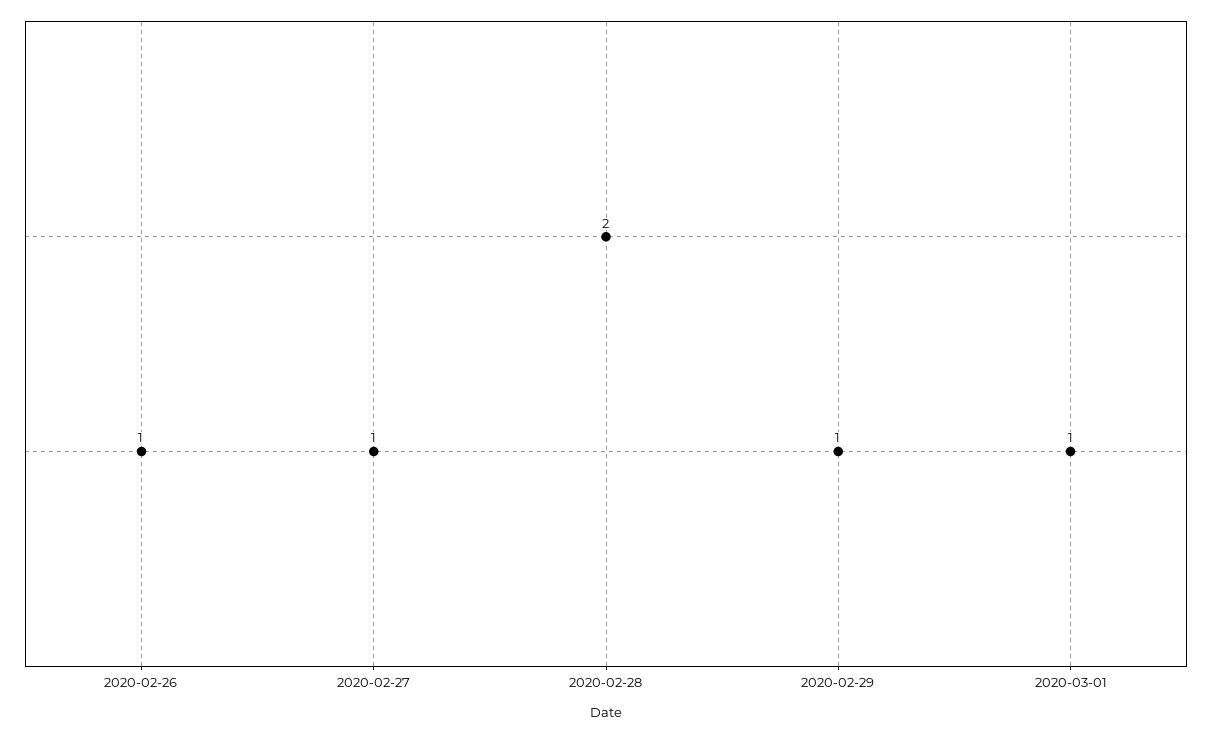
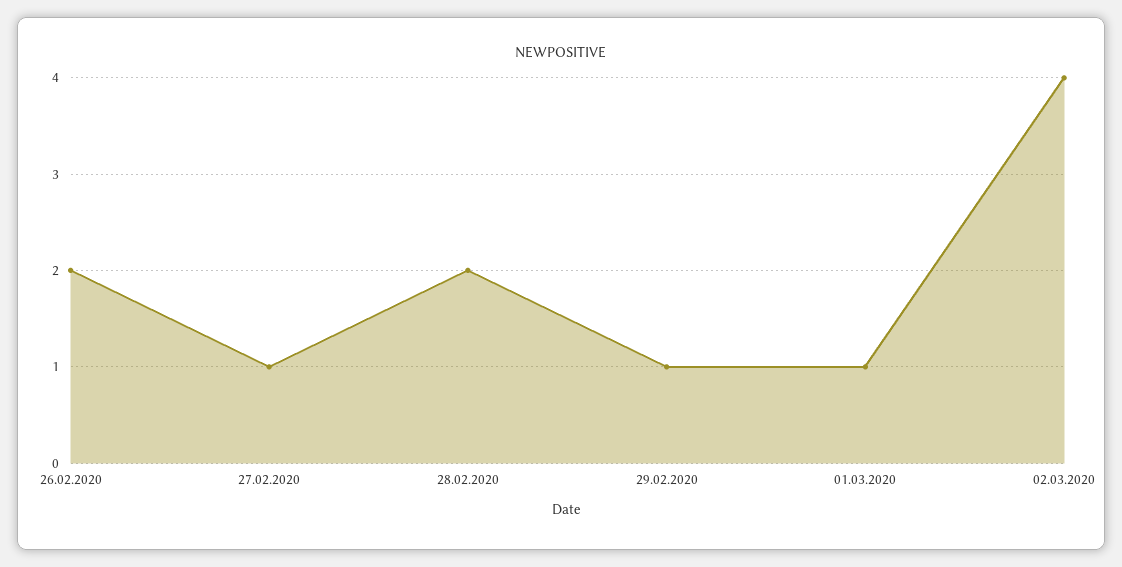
2020-02-26: 1 -> 2
02.03.2020: none -> 4

